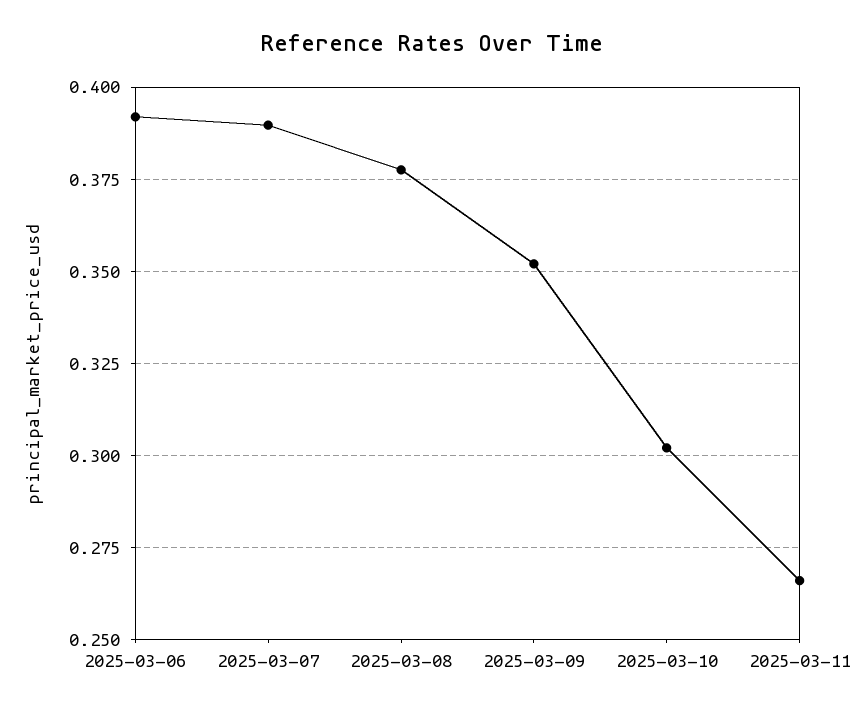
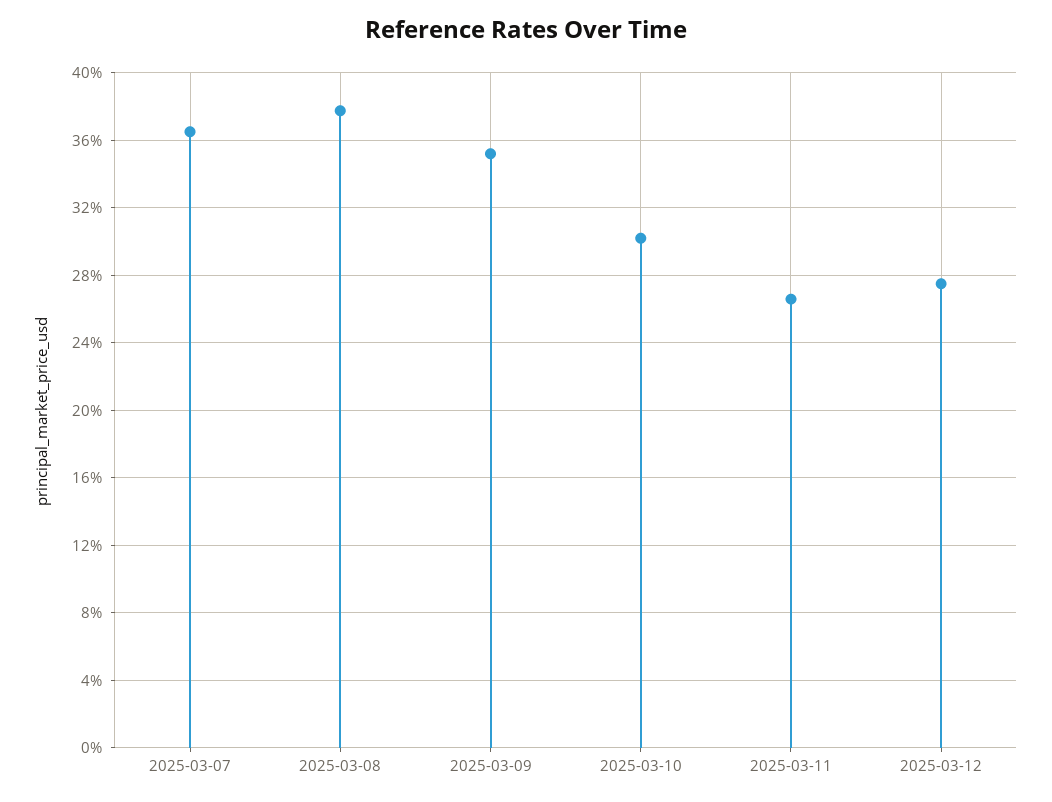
2025-03-06: 0.3925 -> none
2025-03-07: 0.39 -> 0.365
2025-03-12: none -> 0.275

